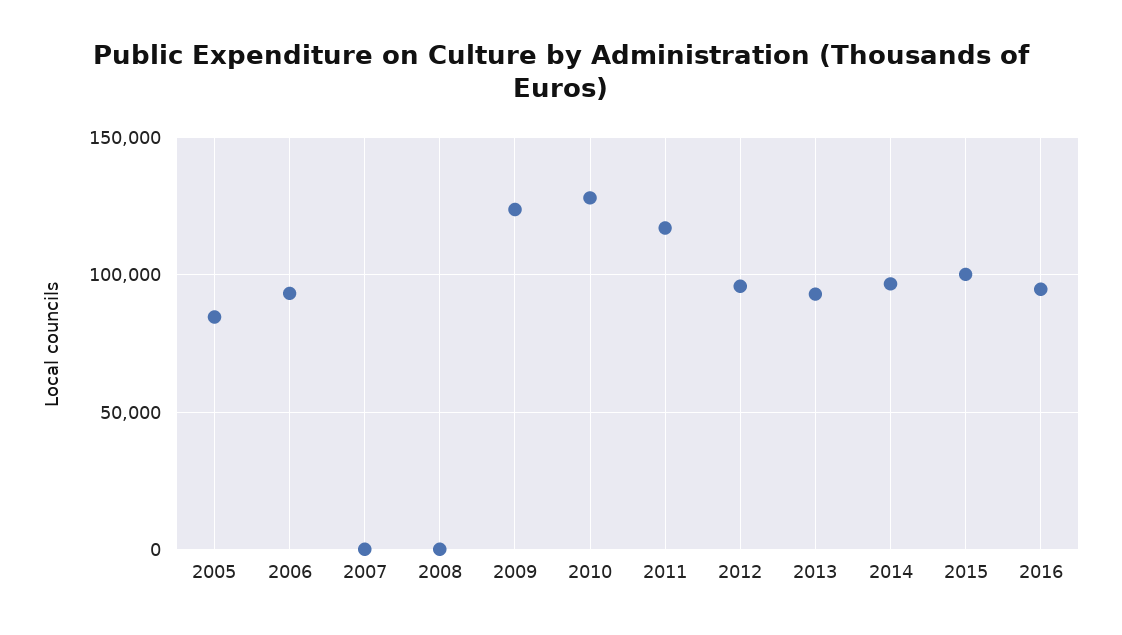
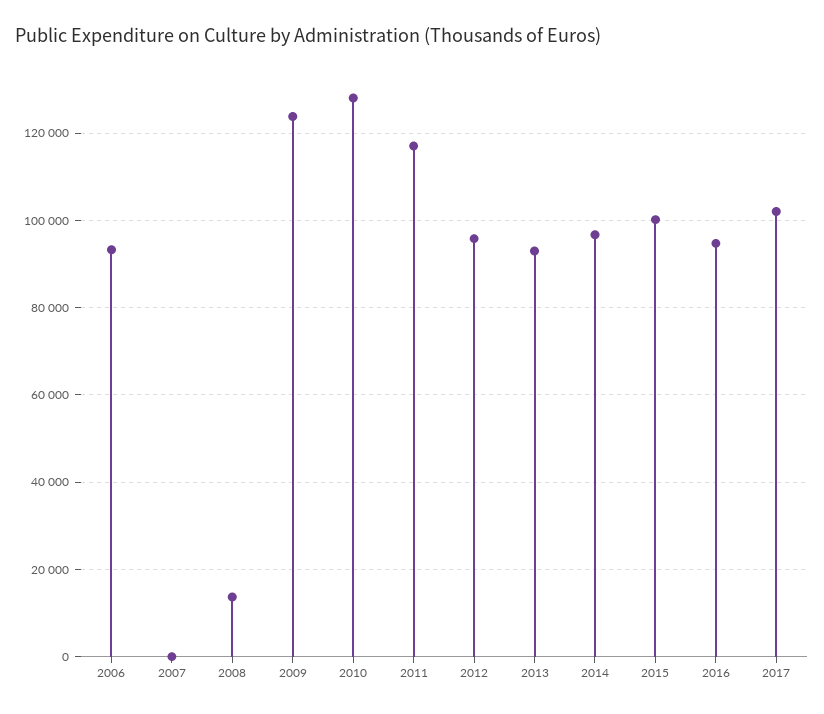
2005: 85000 -> none
2008: 0 -> 14000
2017: none -> 102000

